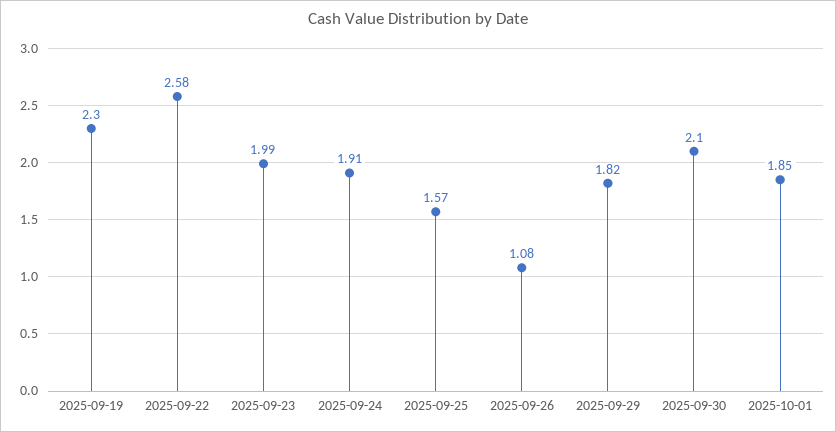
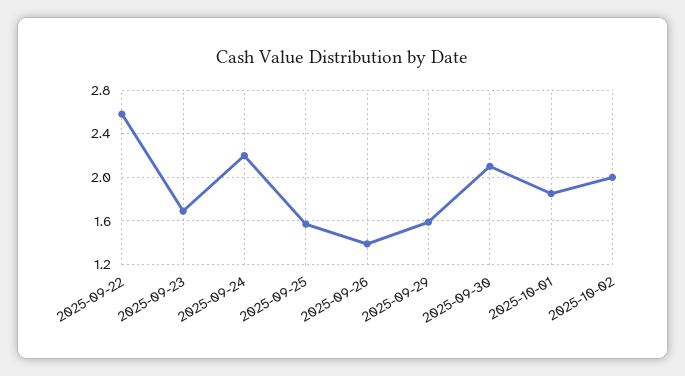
2025-09-19: 2.3 -> none
2025-09-23: 1.99 -> 1.7
2025-09-24: 1.91 -> 2.2
2025-09-26: 1.08 -> 1.4
2025-09-29: 1.82 -> 1.6
2025-10-02: none -> 2

